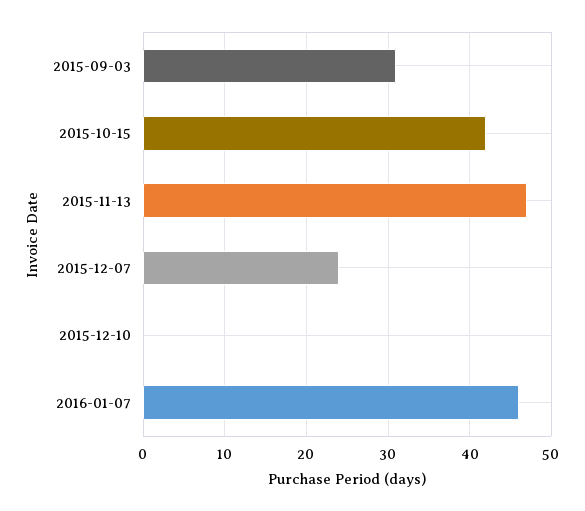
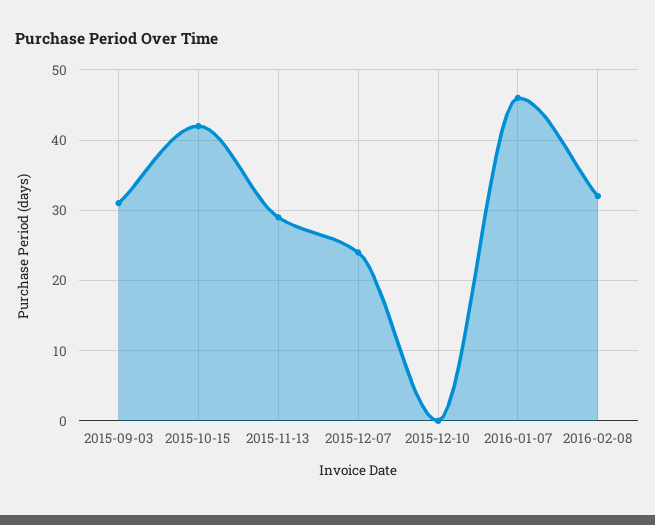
2015-11-13: 47 -> 29
2016-02-08: none -> 32

